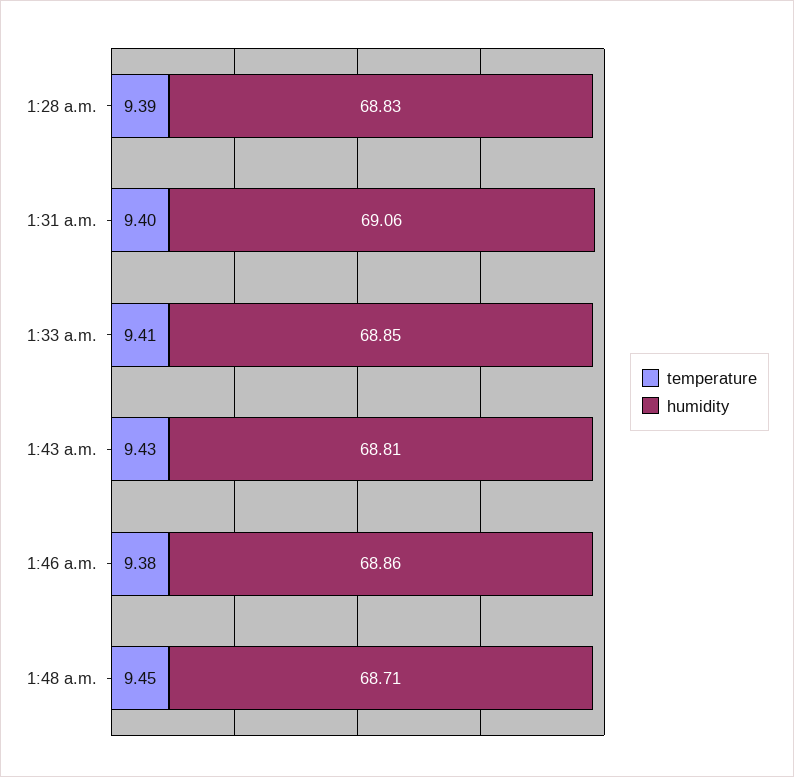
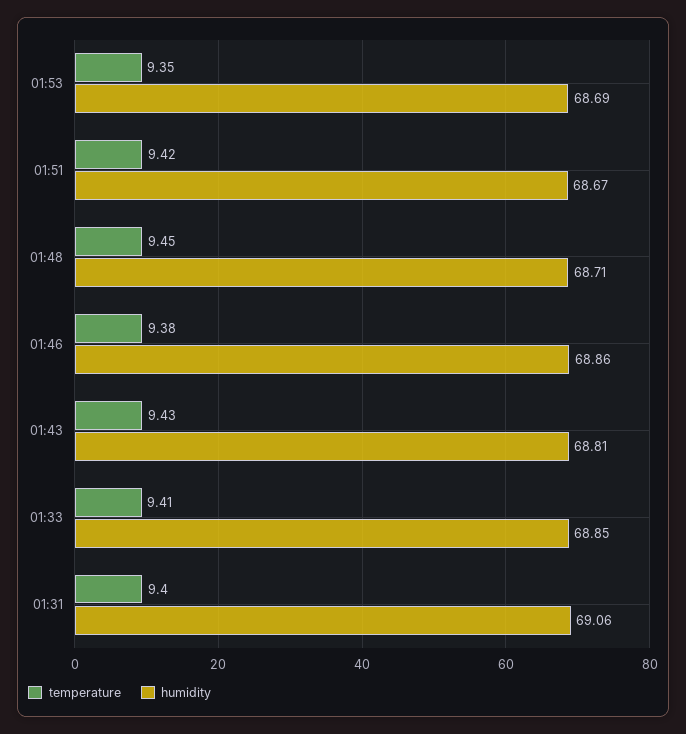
temperature, 1:28 a.m.: 9.39 -> none
humidity, 1:28 a.m.: 68.83 -> none
temperature, 01:53: none -> 9.35
humidity, 01:53: none -> 68.69
temperature, 01:51: none -> 9.42
humidity, 01:51: none -> 68.67

